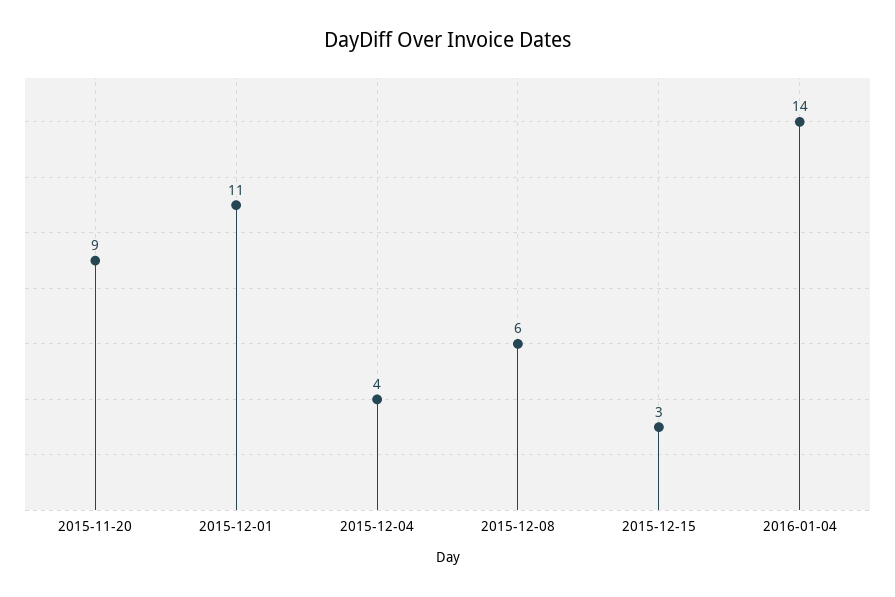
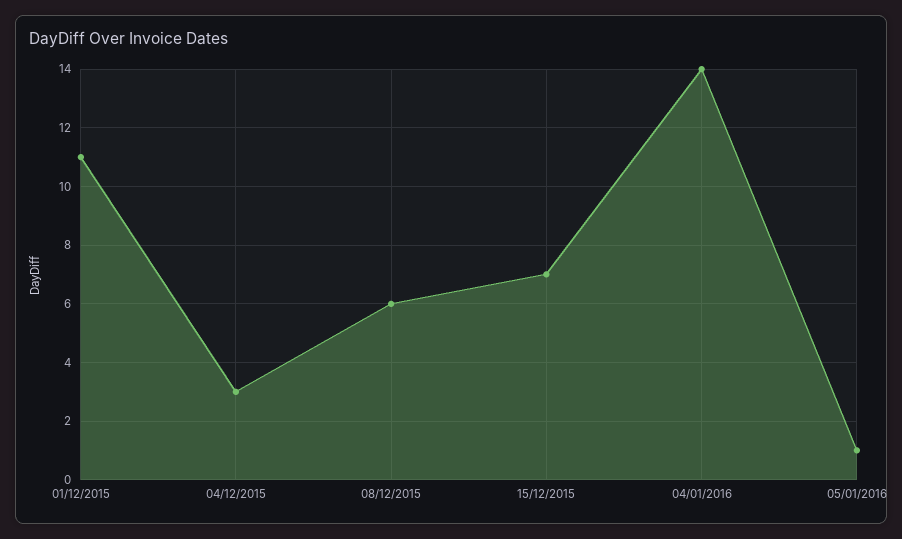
2015-11-20: 9 -> none
2015-12-04: 4 -> 3
2015-12-15: 3 -> 7
05/01/2016: none -> 1

